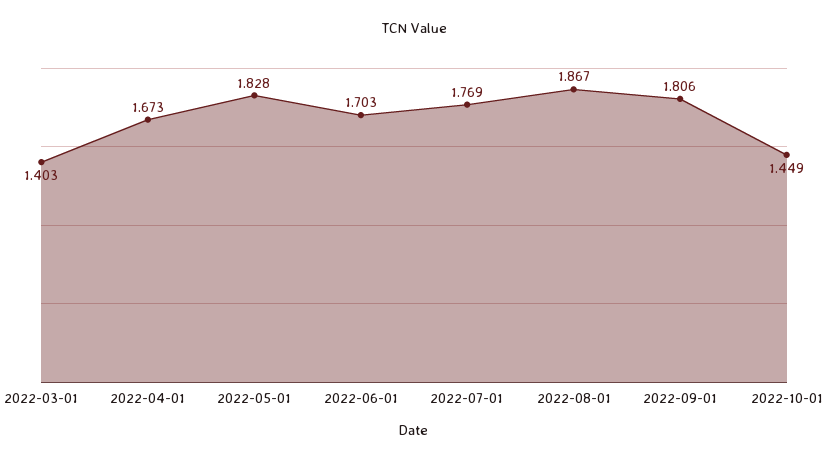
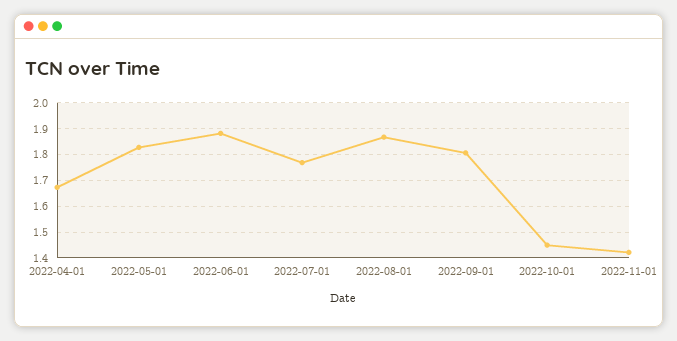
2022-03-01: 1.403 -> none
2022-06-01: 1.703 -> 1.875
2022-11-01: none -> 1.425

